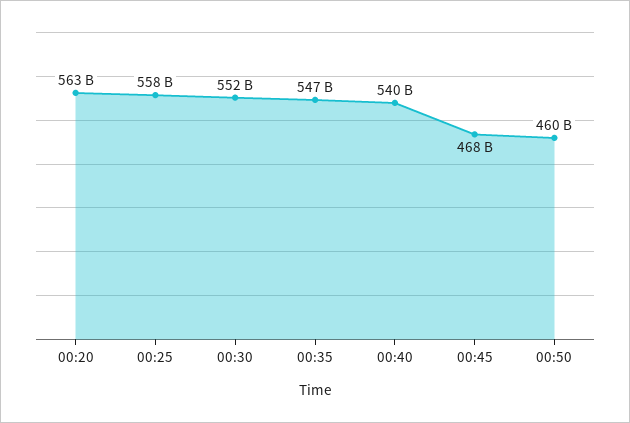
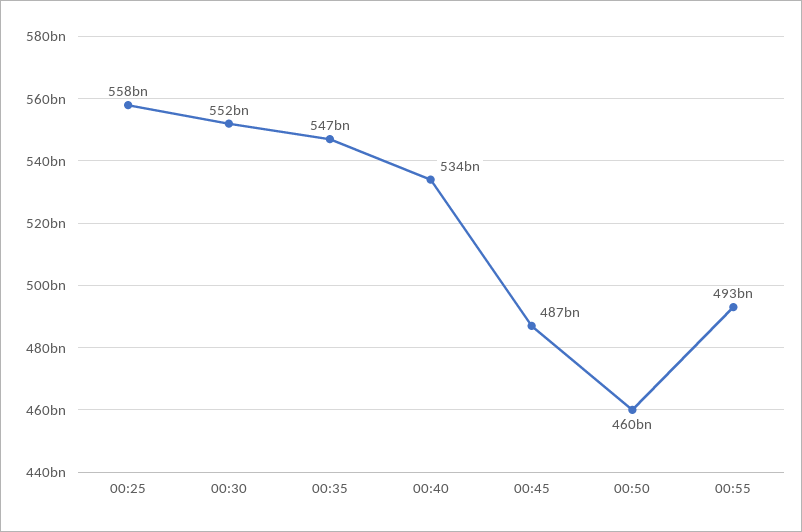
00:20: 563000000000 -> none
00:40: 540000000000 -> 534000000000
00:45: 468000000000 -> 487000000000
00:55: none -> 493000000000

